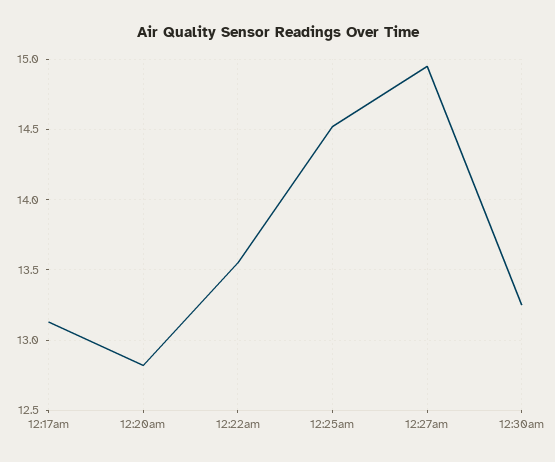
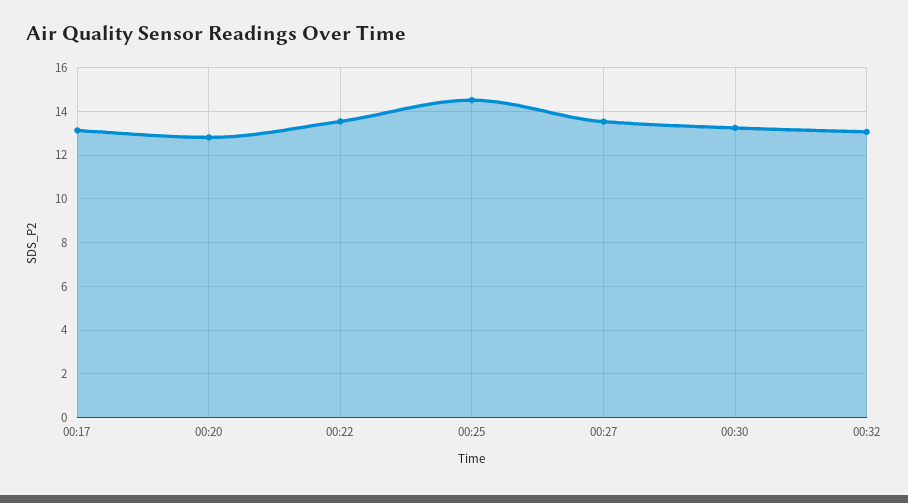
12:27am: 14.95 -> 13.5
00:32: none -> 13

